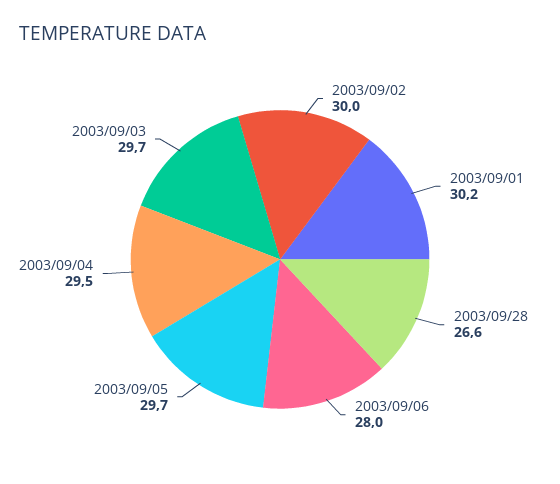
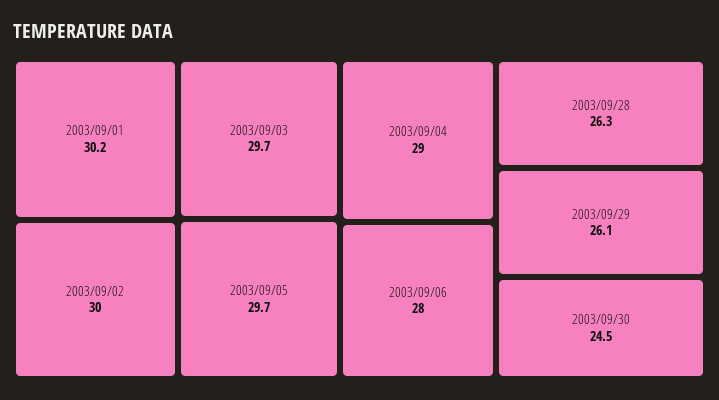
2003/09/28: 26.6 -> 26.3
2003/09/04: 29.5 -> 29
2003/09/29: none -> 26.1
2003/09/30: none -> 24.5

